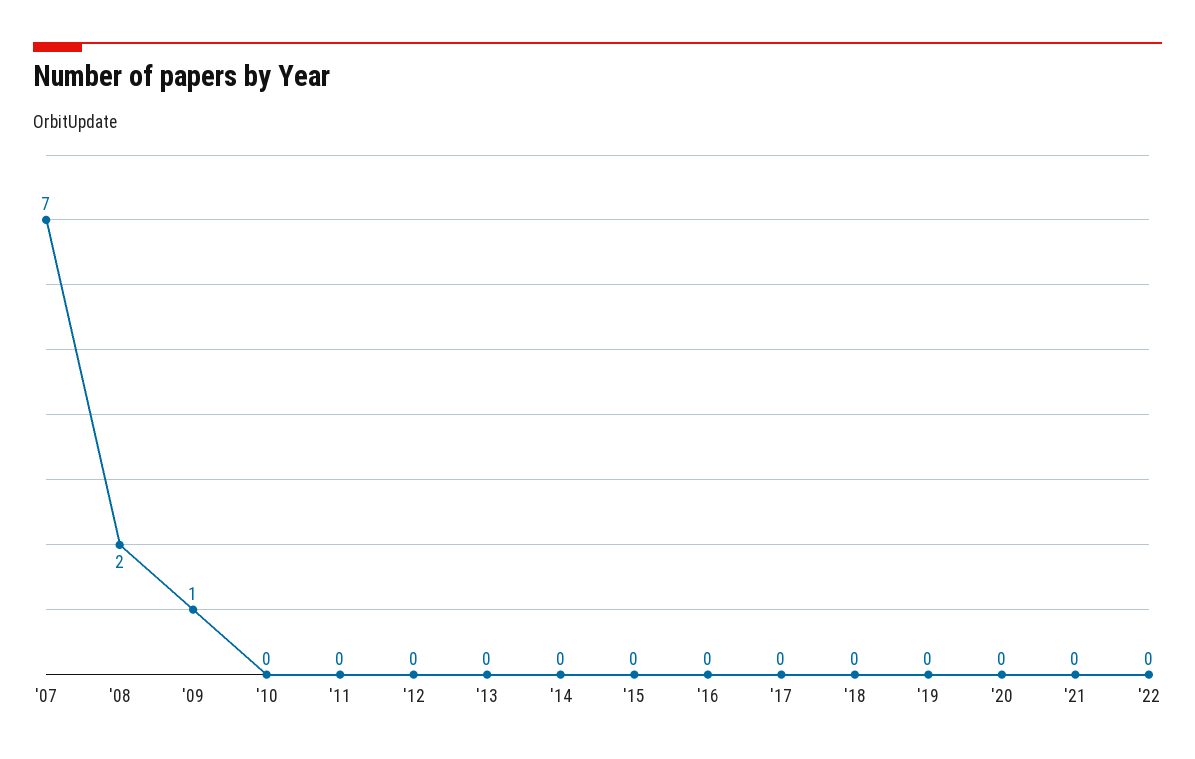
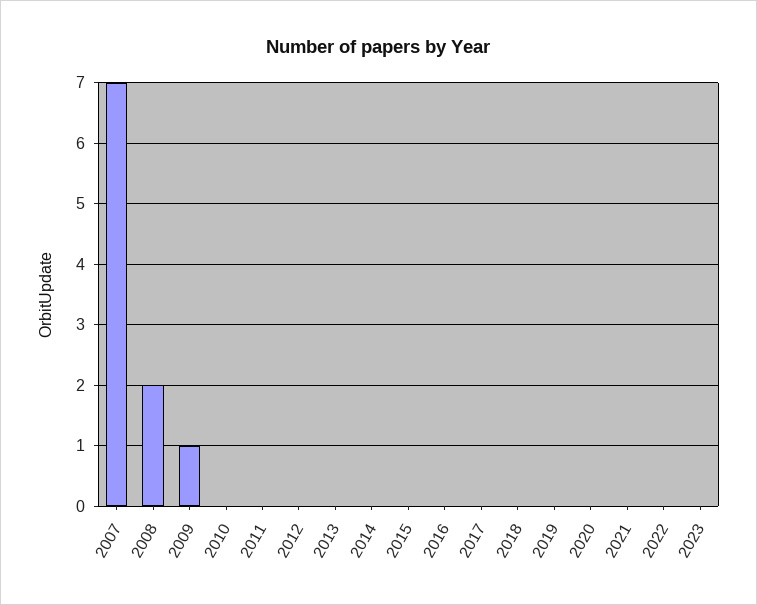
2023: none -> 0

